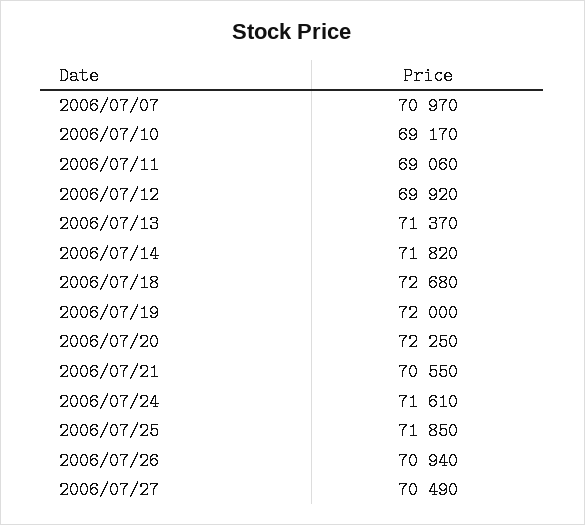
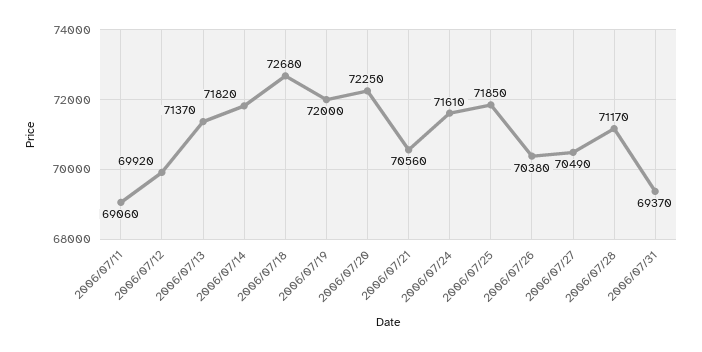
2006/07/07: 70970 -> none
2006/07/10: 69170 -> none
2006/07/21: 70550 -> 70560
2006/07/26: 70940 -> 70380
2006/07/28: none -> 71170
2006/07/31: none -> 69370

